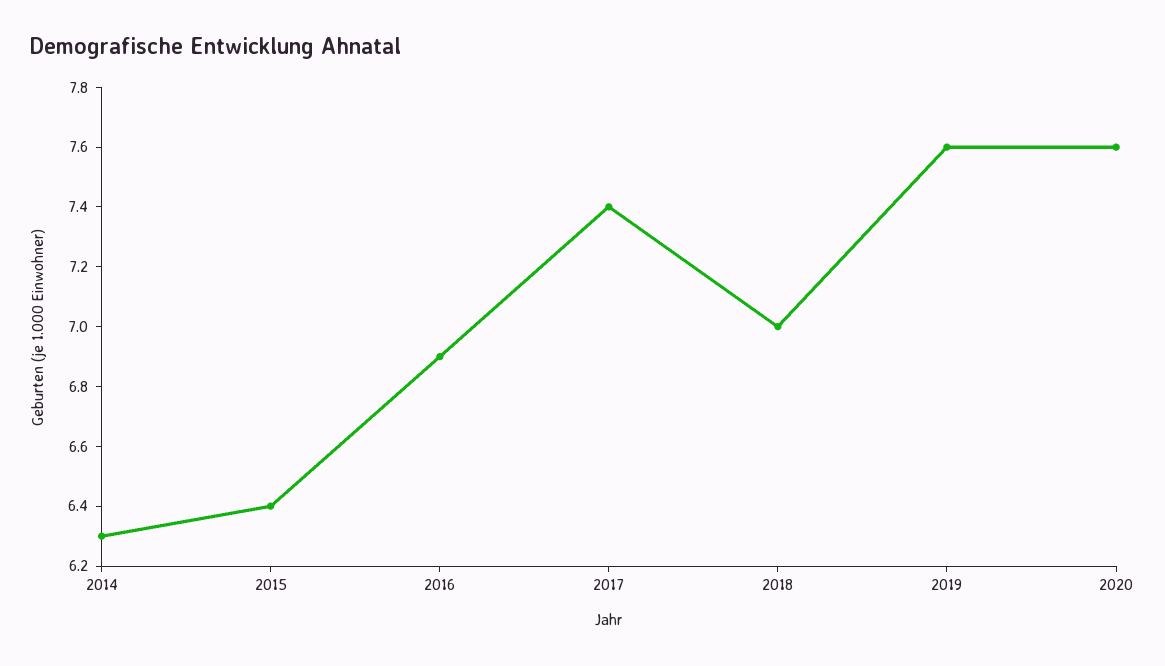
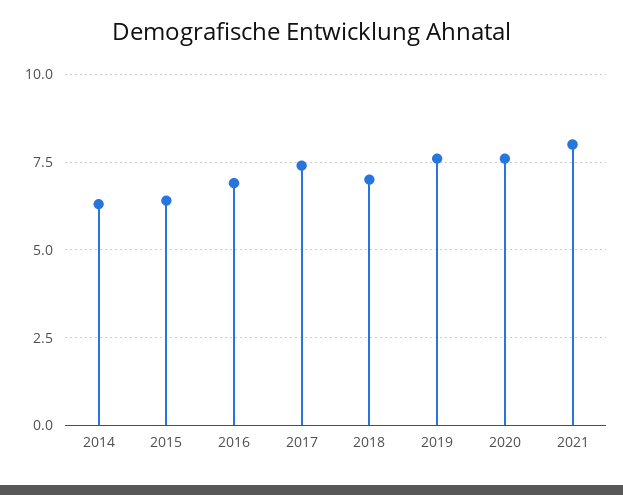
2021: none -> 8

